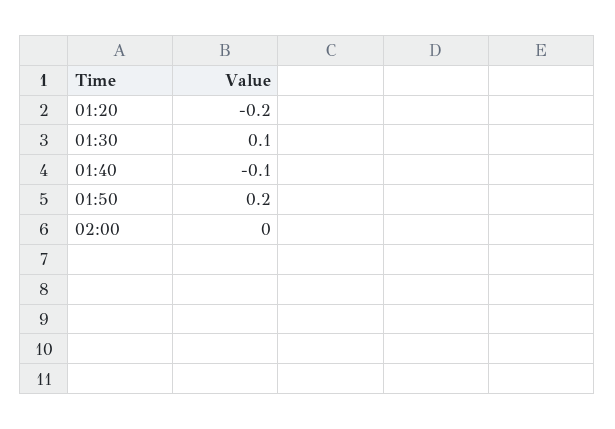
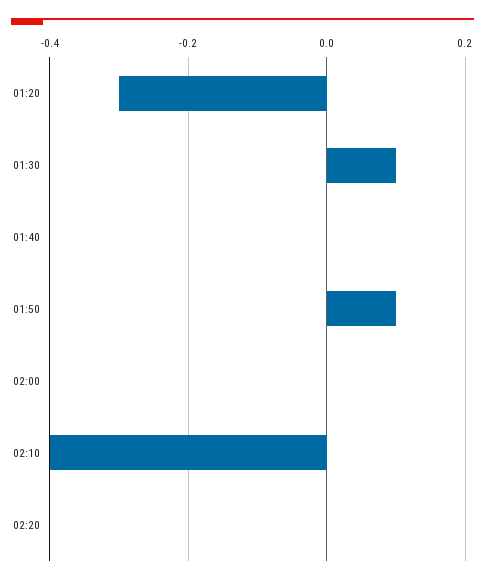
01:20: -0.2 -> -0.3
01:40: -0.1 -> 0
01:50: 0.2 -> 0.1
02:10: none -> -0.4
02:20: none -> 0

